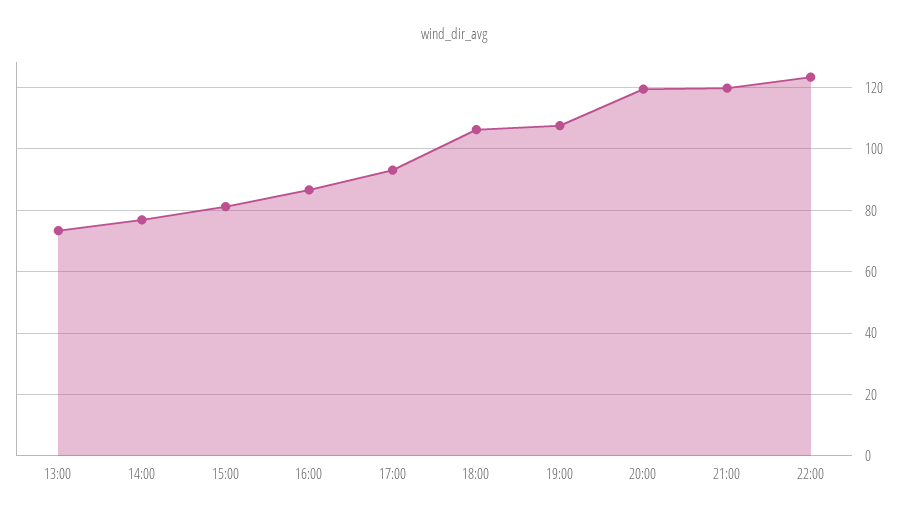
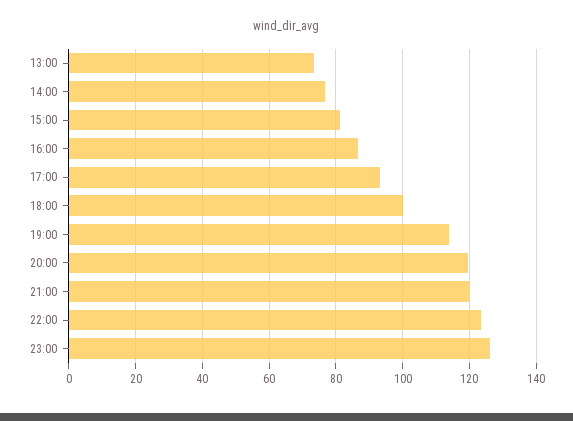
18:00: 106 -> 100
19:00: 108 -> 114
23:00: none -> 126

